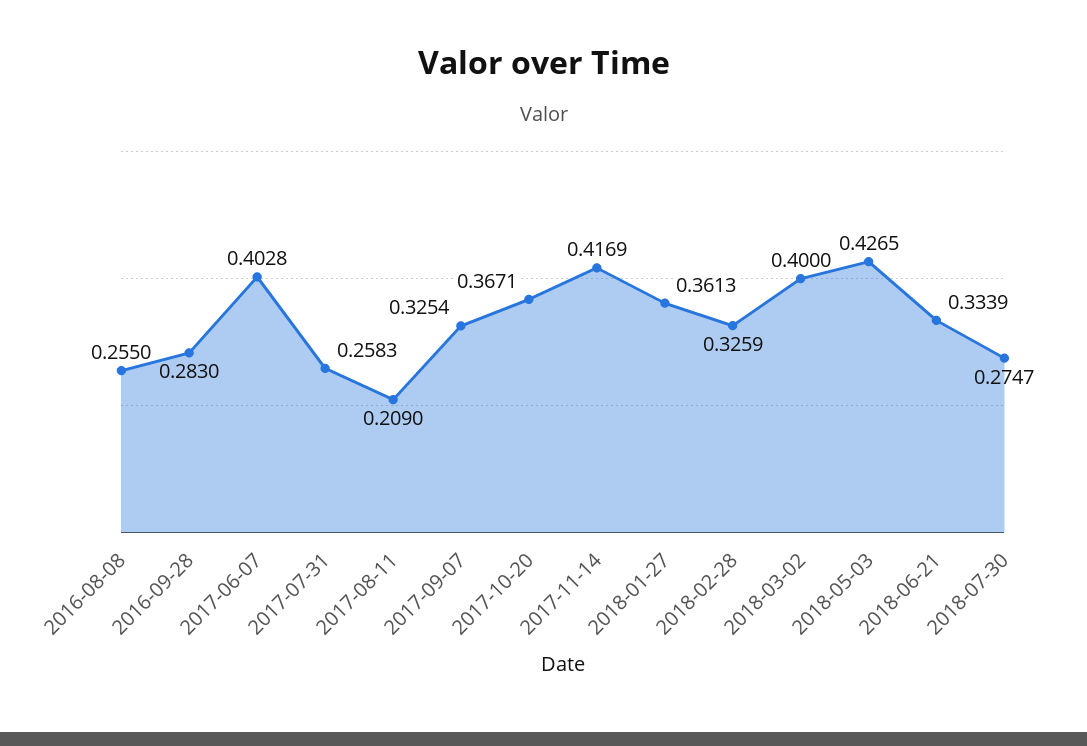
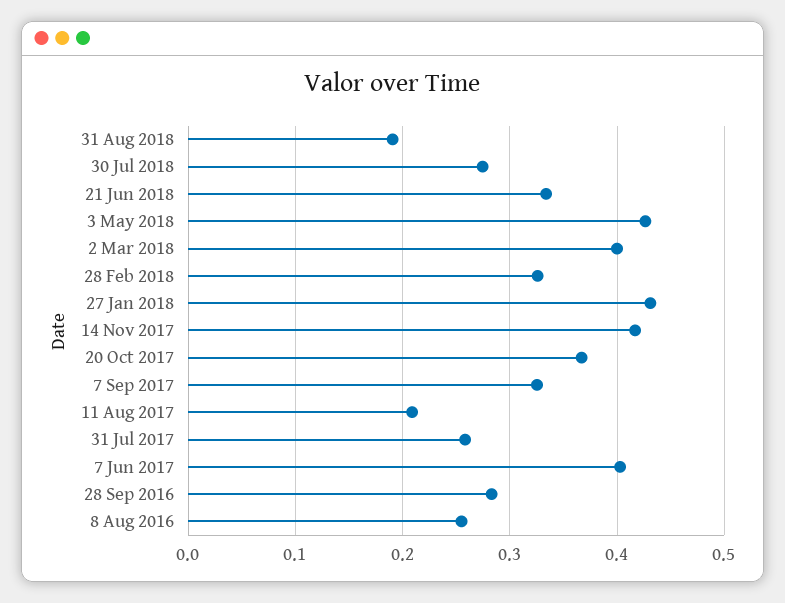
2018-01-27: 0.3613 -> 0.43
31 Aug 2018: none -> 0.19

